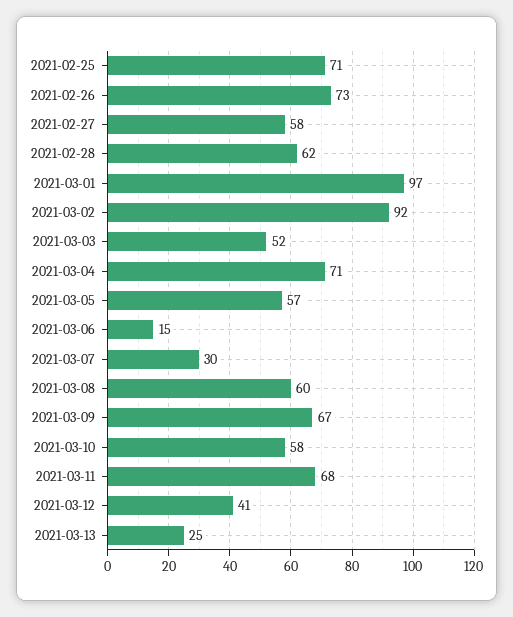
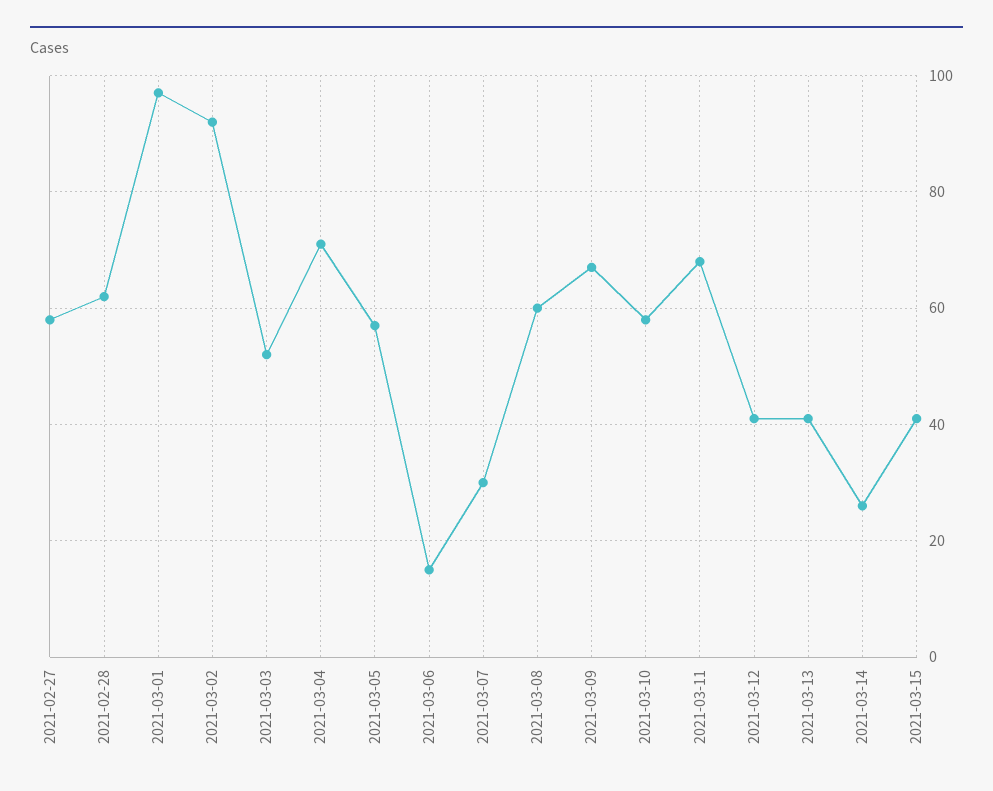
2021-02-25: 71 -> none
2021-02-26: 73 -> none
2021-03-13: 25 -> 40
2021-03-14: none -> 25
2021-03-15: none -> 40

